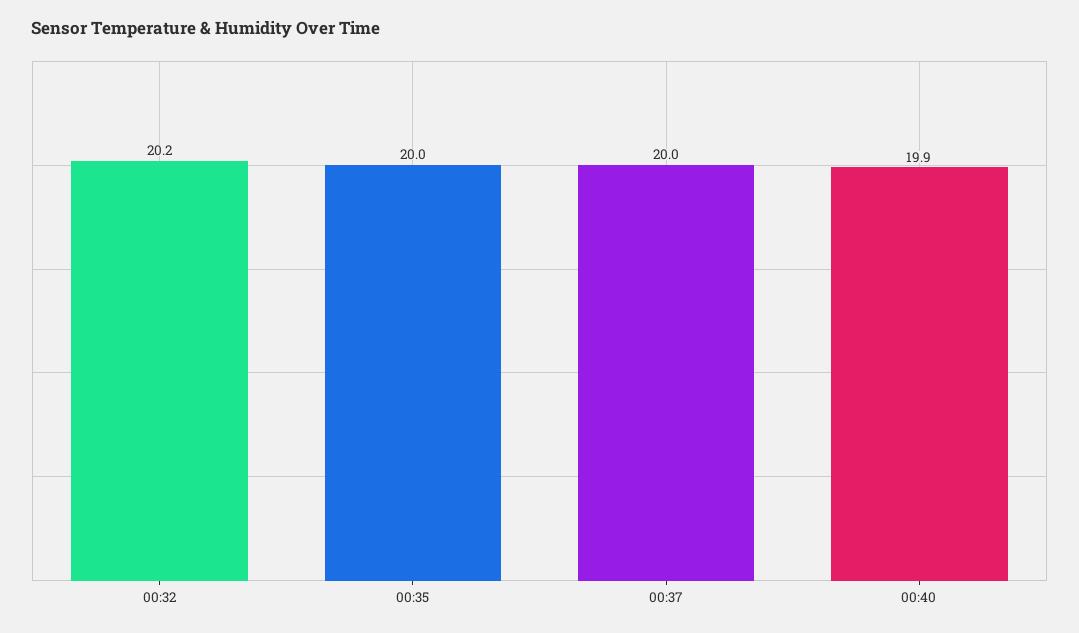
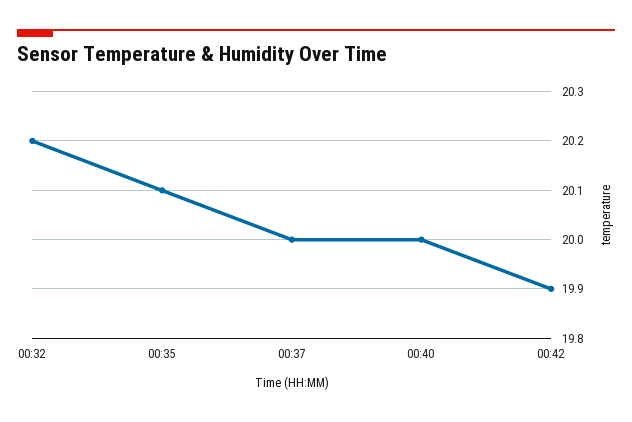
00:35: 20 -> 20.1
00:40: 19.9 -> 20
00:42: none -> 19.9

